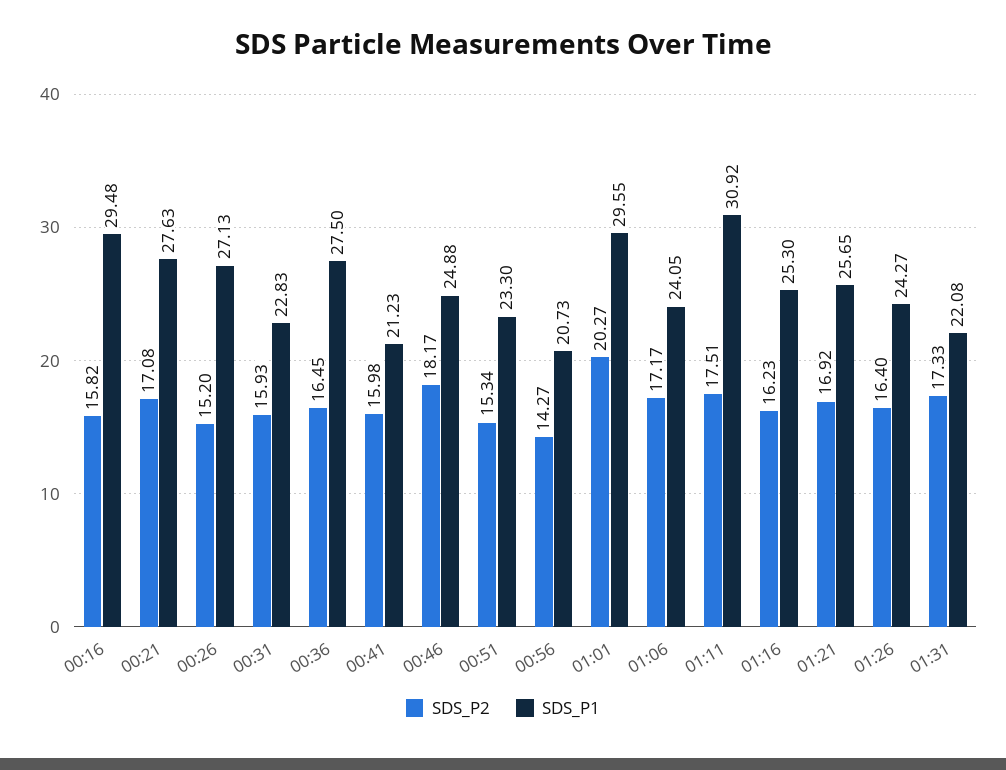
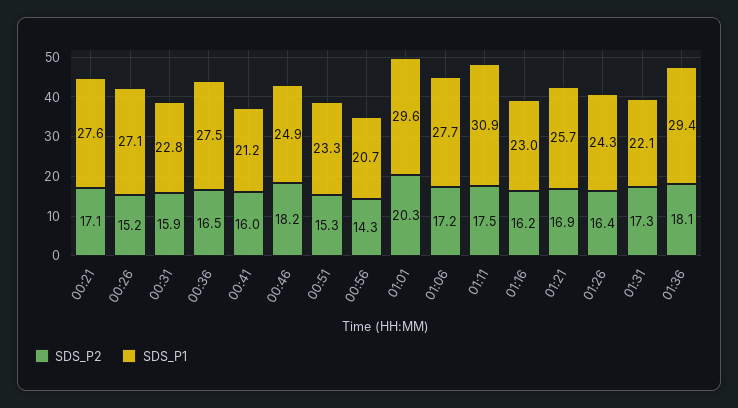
SDS_P2, 00:16: 15.82 -> none
SDS_P1, 00:16: 29.48 -> none
SDS_P1, 01:06: 24.05 -> 27.7
SDS_P1, 01:16: 25.3 -> 23
SDS_P2, 01:36: none -> 18.1
SDS_P1, 01:36: none -> 29.4

